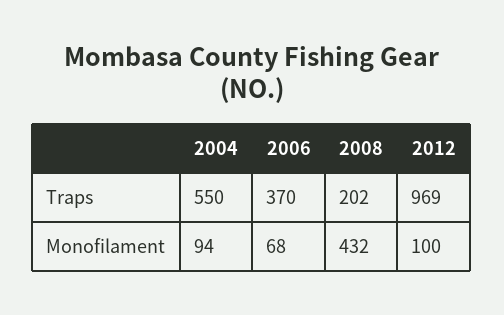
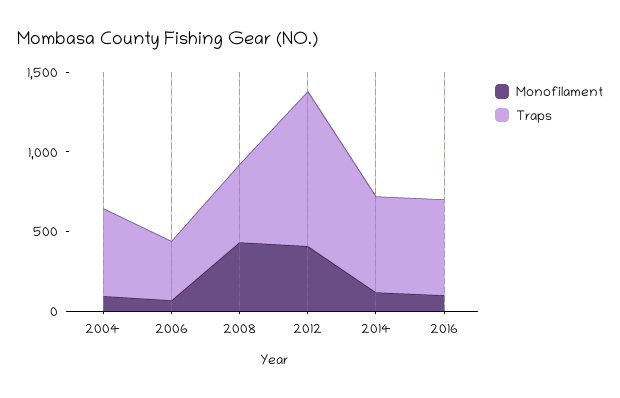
Traps, 2008: 202 -> 500
Monofilament, 2012: 100 -> 400
Monofilament, 2014: none -> 100
Traps, 2014: none -> 600
Monofilament, 2016: none -> 100
Traps, 2016: none -> 600

